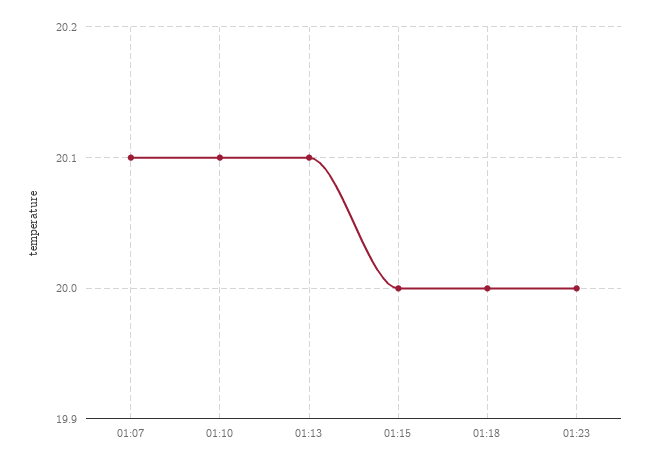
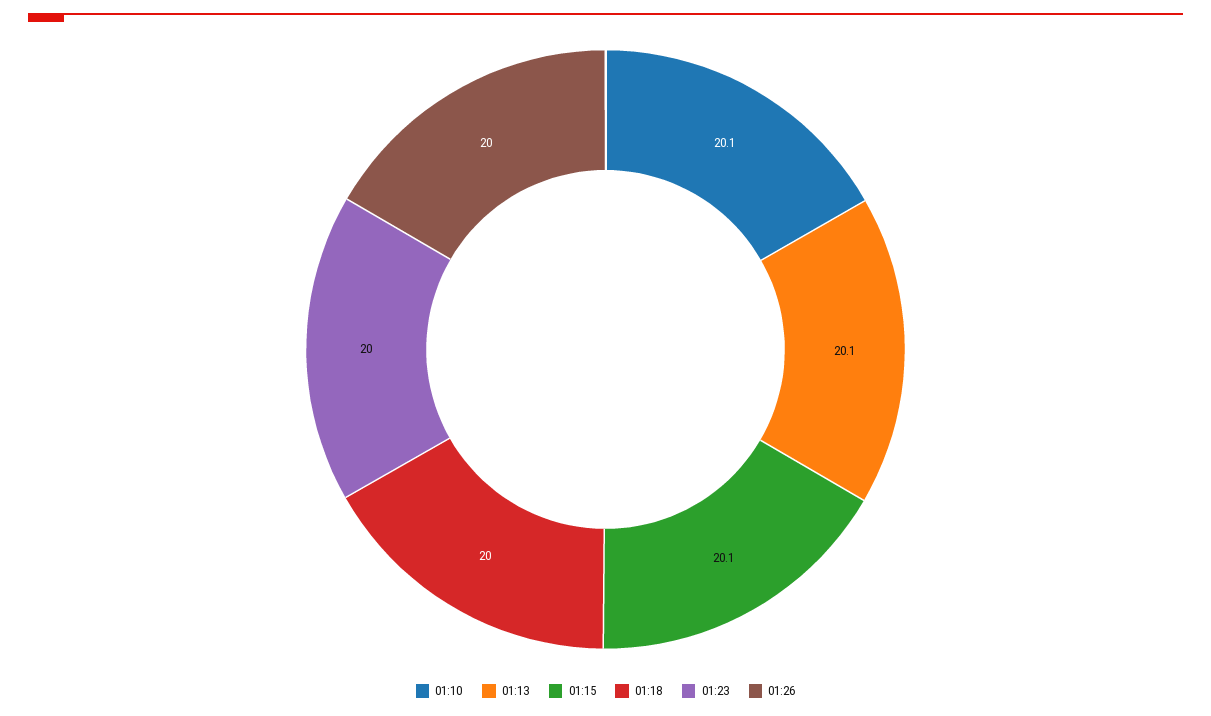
01:07: 20.1 -> none
01:15: 20 -> 20.1
01:26: none -> 20

